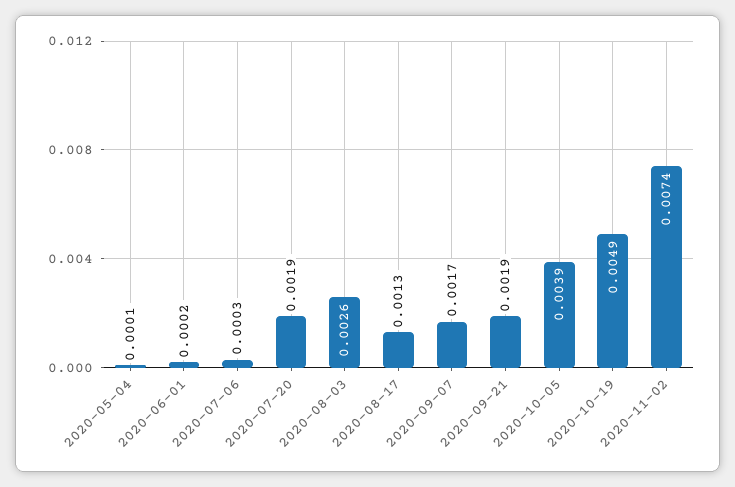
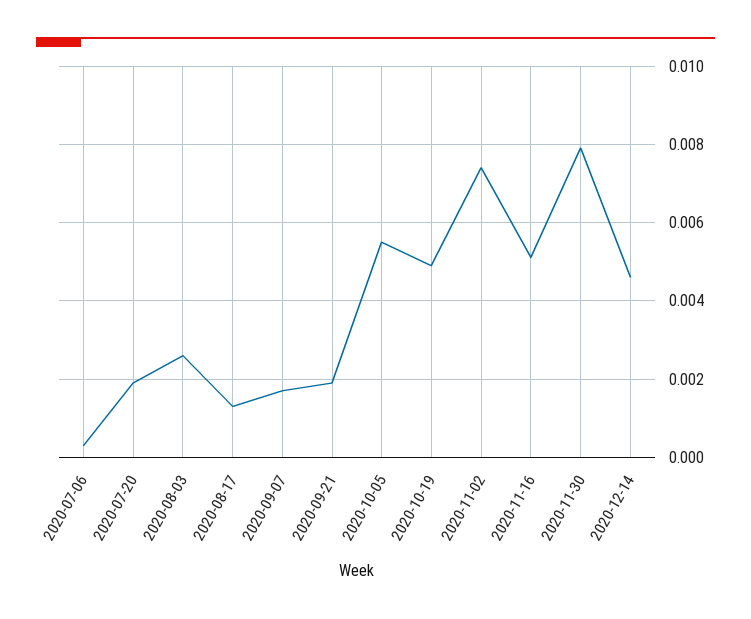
2020-05-04: 0.0001 -> none
2020-06-01: 0.0002 -> none
2020-10-05: 0.0039 -> 0.0055
2020-11-16: none -> 0.005
2020-11-30: none -> 0.008
2020-12-14: none -> 0.0045

